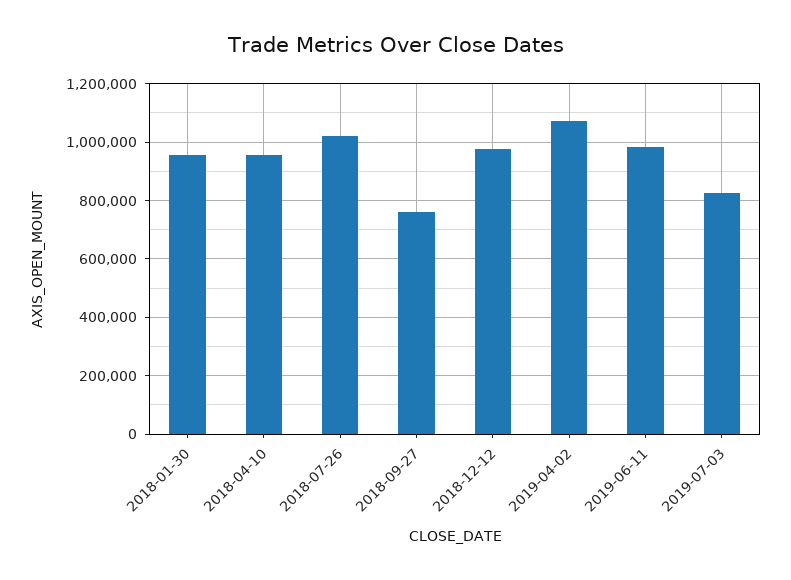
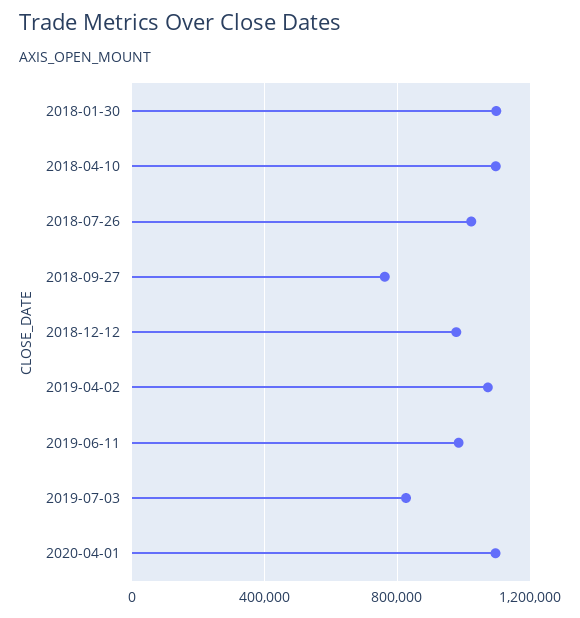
2018-01-30: 950000 -> 1100000
2018-04-10: 950000 -> 1100000
2020-04-01: none -> 1100000

